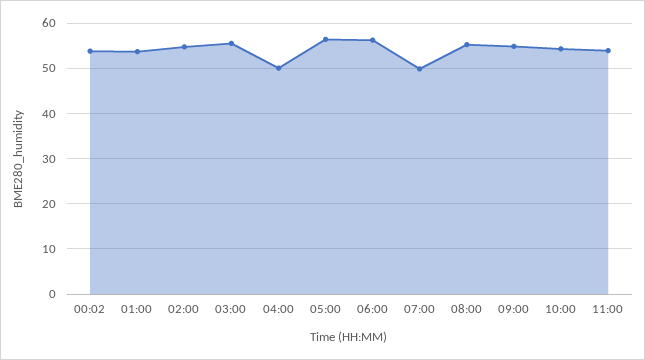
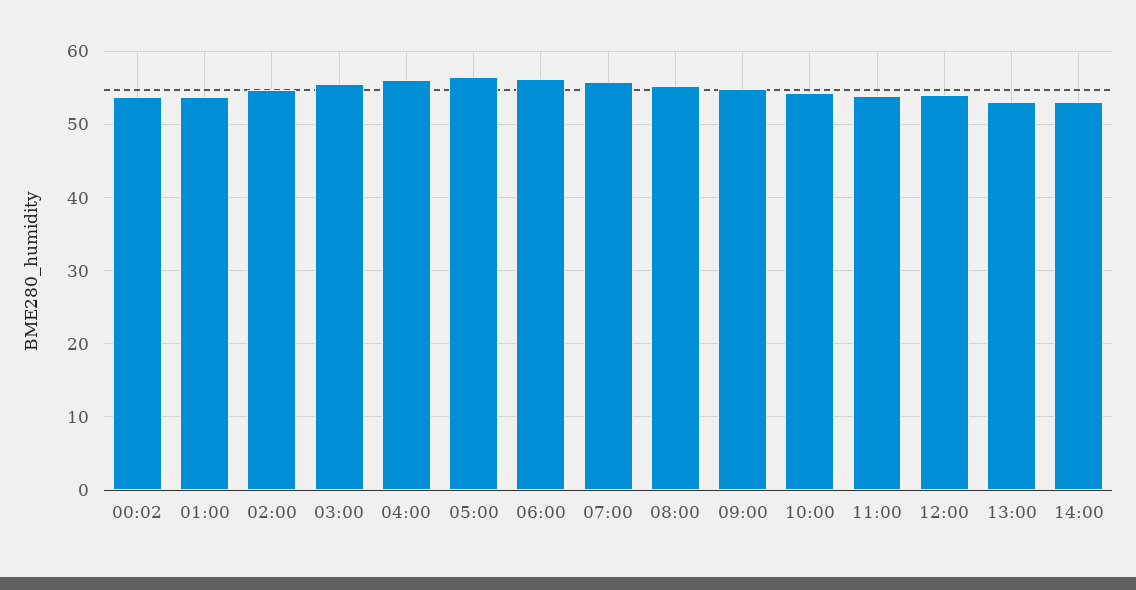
04:00: 50 -> 56
07:00: 50 -> 56
12:00: none -> 54
13:00: none -> 53
14:00: none -> 53

